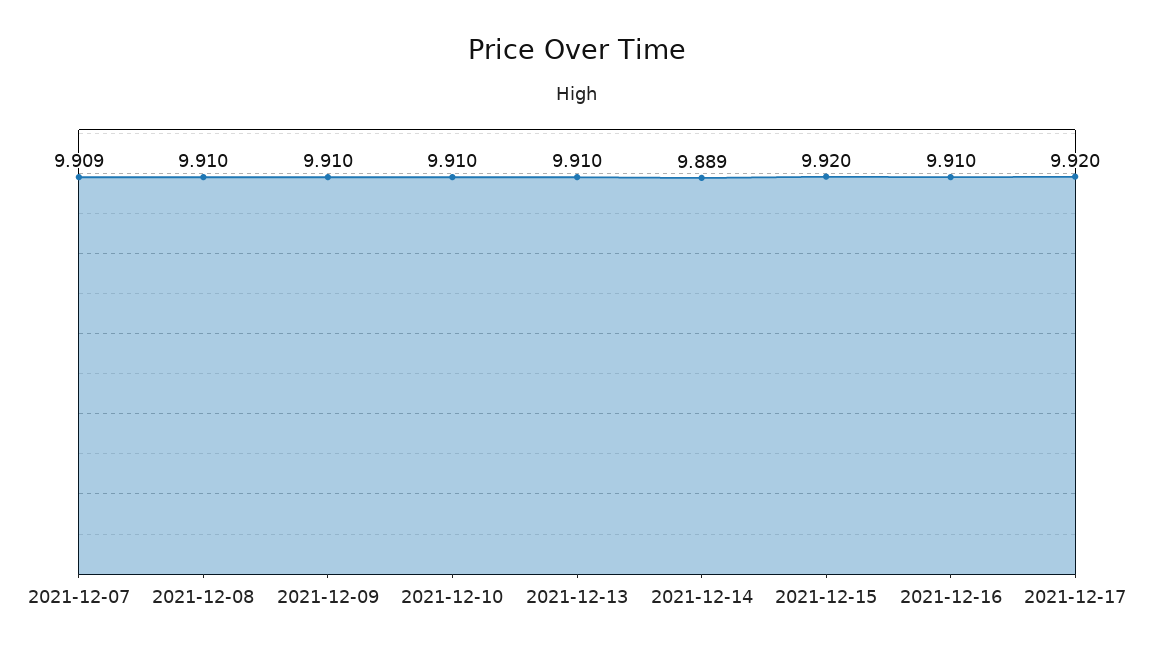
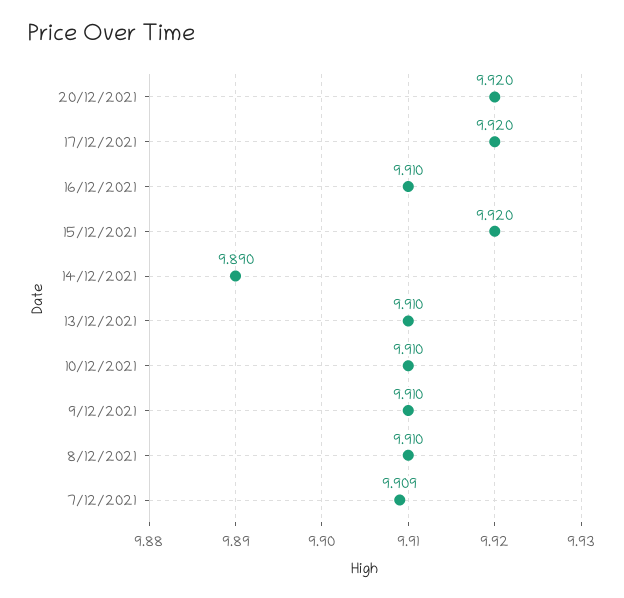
2021-12-14: 9.889 -> 9.89
20/12/2021: none -> 9.92

